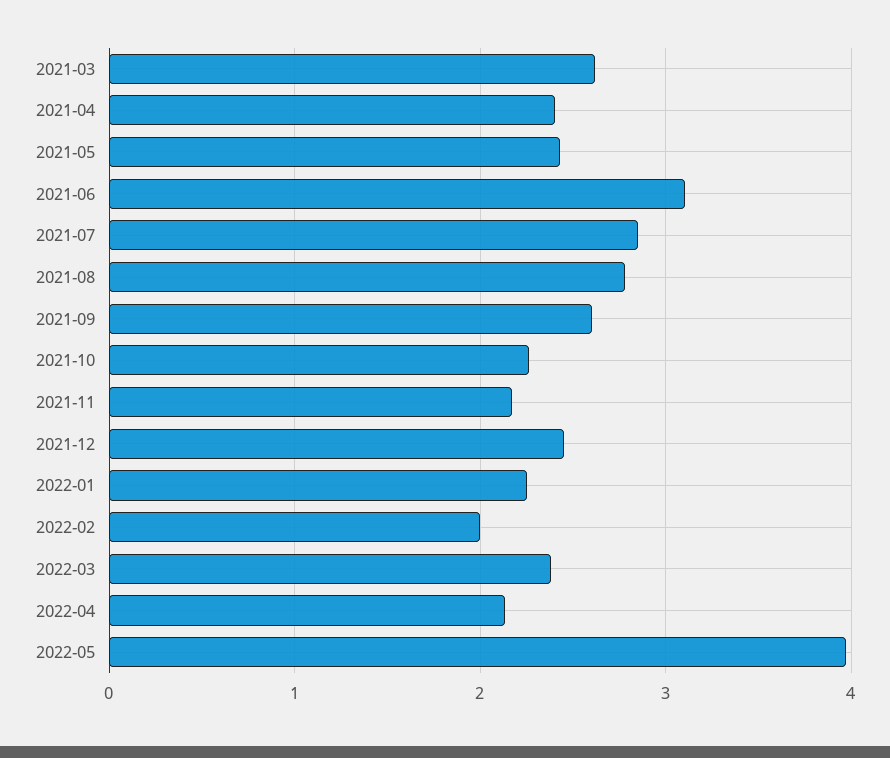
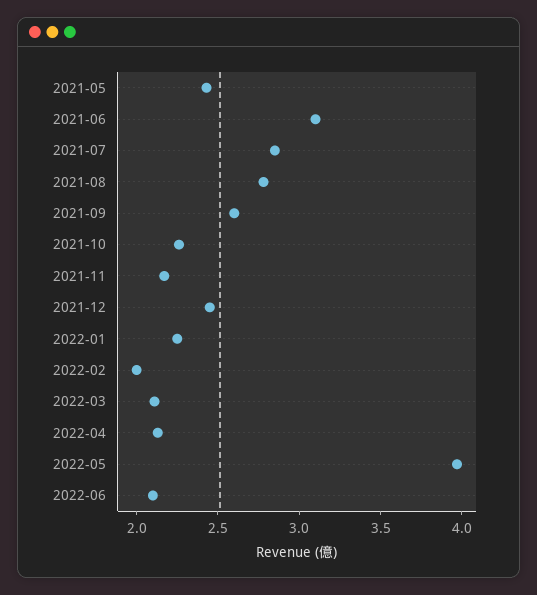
2021-03: 2.6 -> none
2021-04: 2.4 -> none
2022-03: 2.4 -> 2.1
2022-06: none -> 2.1

